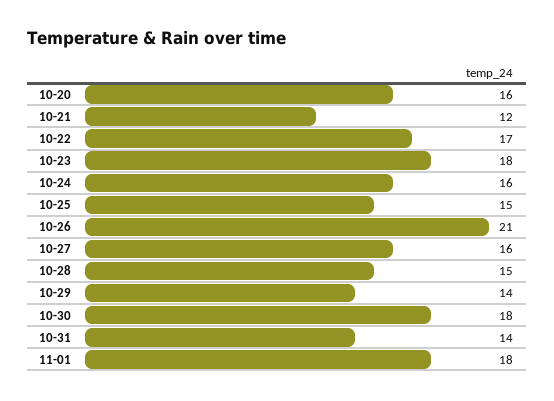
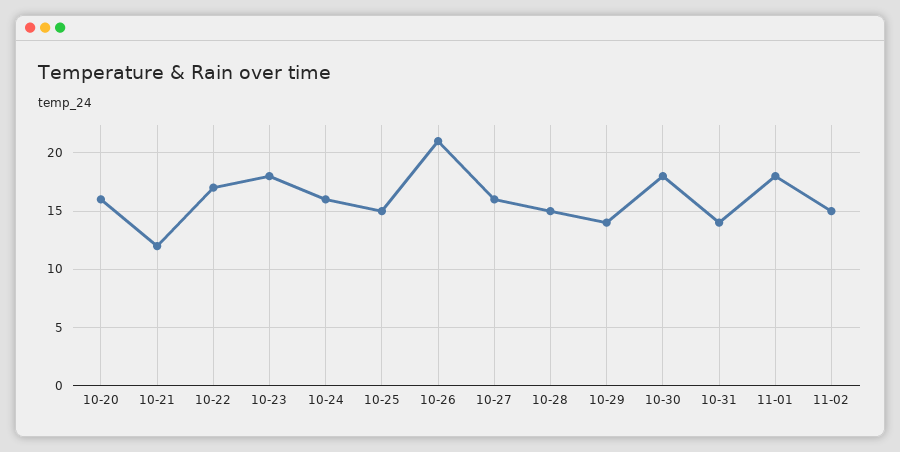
11-02: none -> 15

